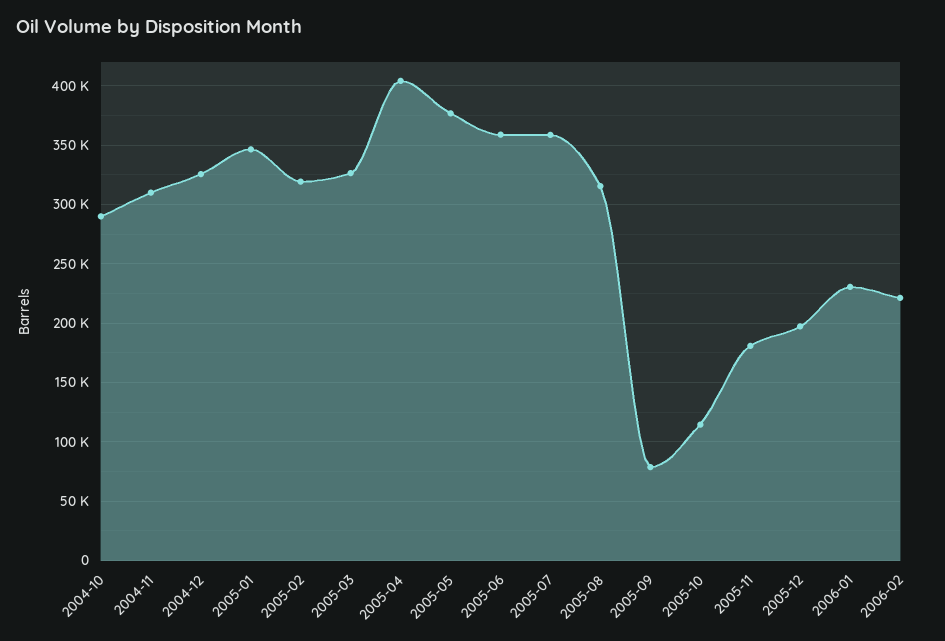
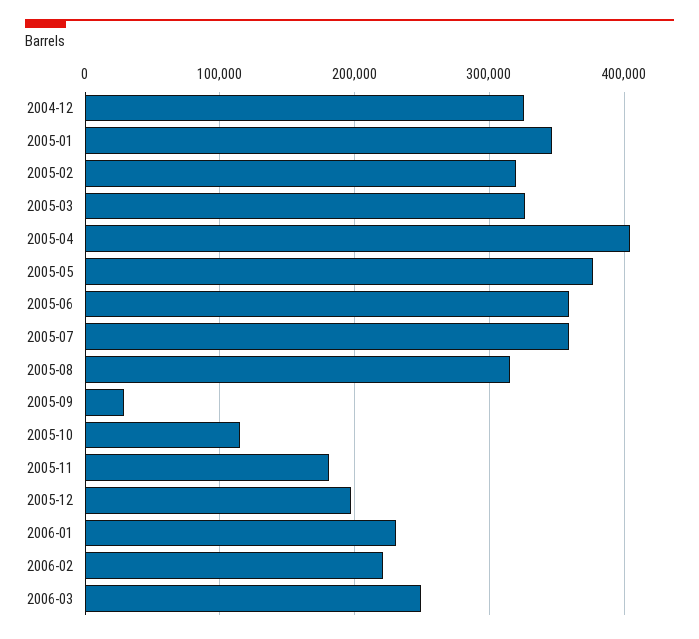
2004-10: 290000 -> none
2004-11: 310000 -> none
2005-09: 80000 -> 30000
2006-03: none -> 250000

